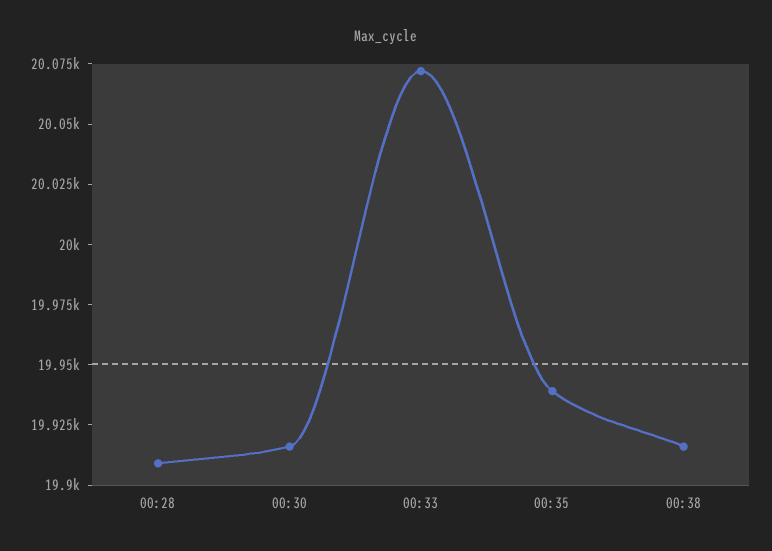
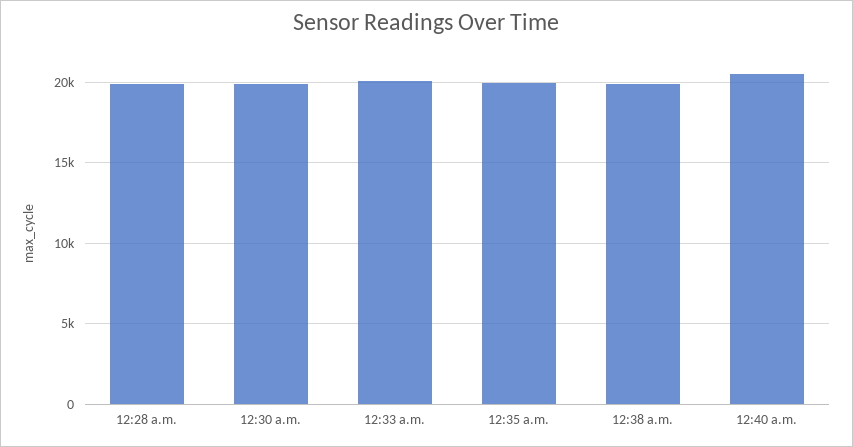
12:40 a.m.: none -> 20500

